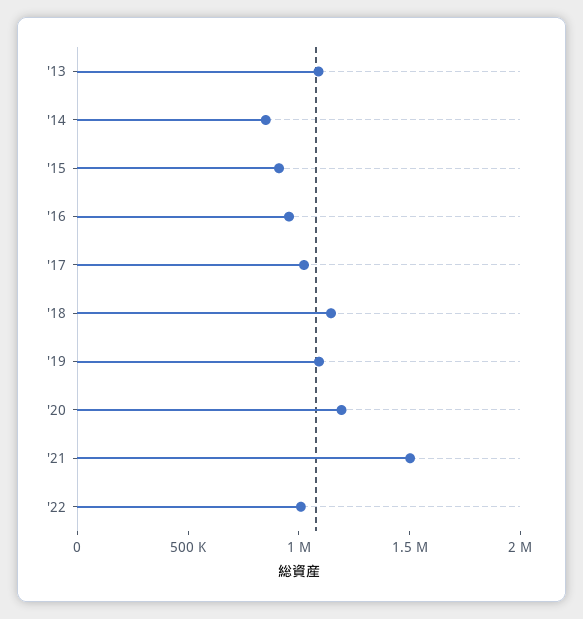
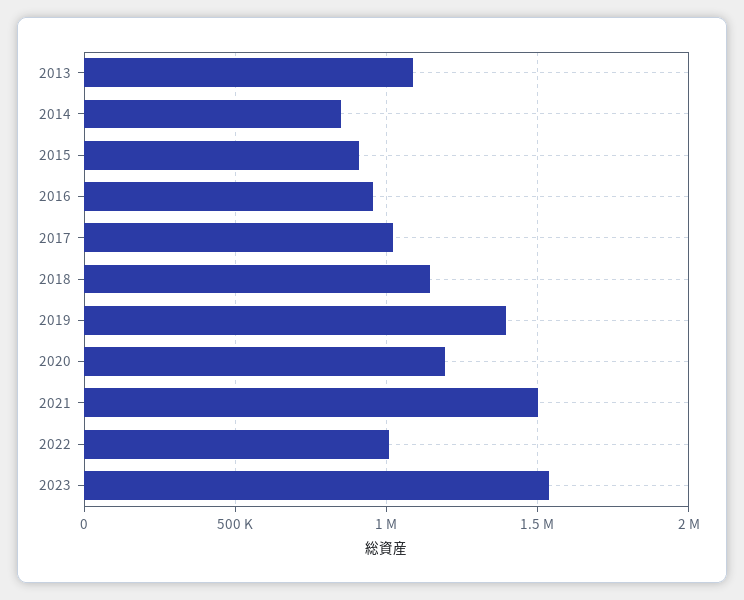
'19: 1100000 -> 1400000
2023: none -> 1550000

